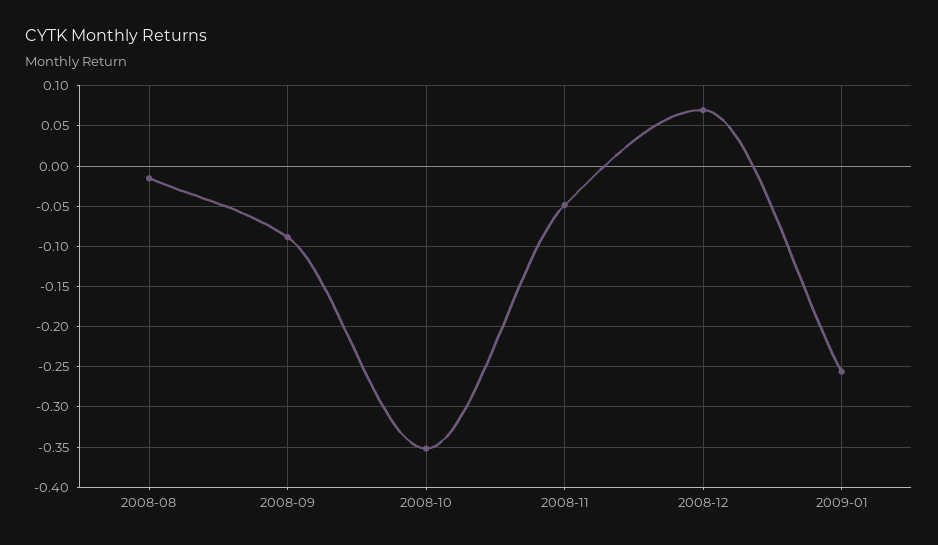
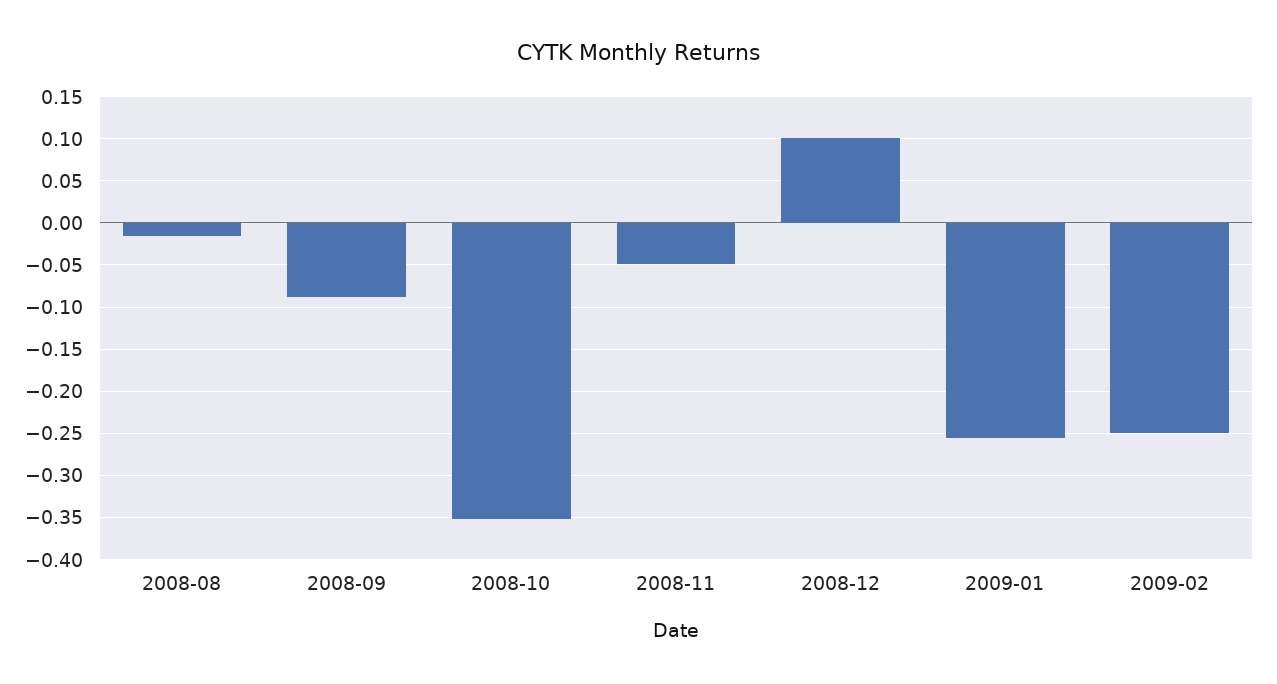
2008-12: 0.07 -> 0.1
2009-02: none -> -0.25

